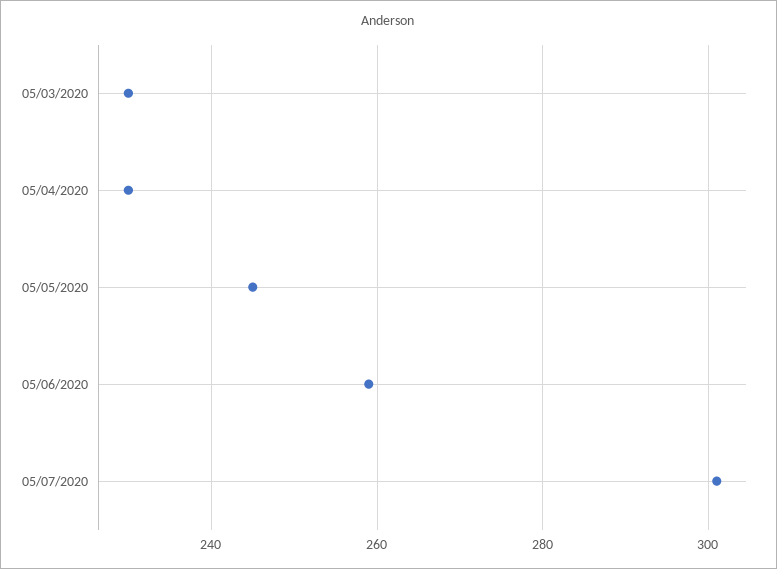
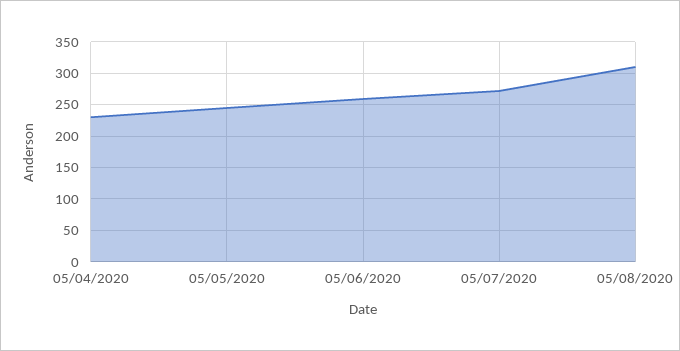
05/03/2020: 230 -> none
05/07/2020: 300 -> 270
05/08/2020: none -> 310

